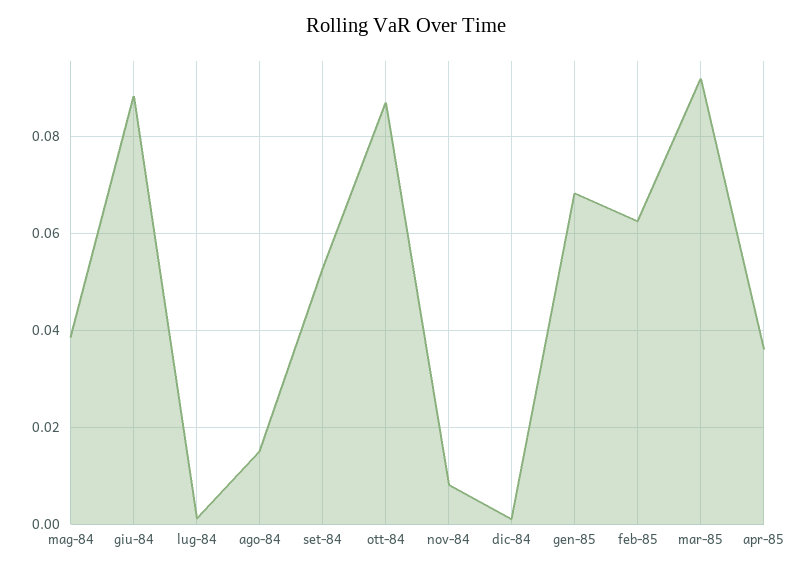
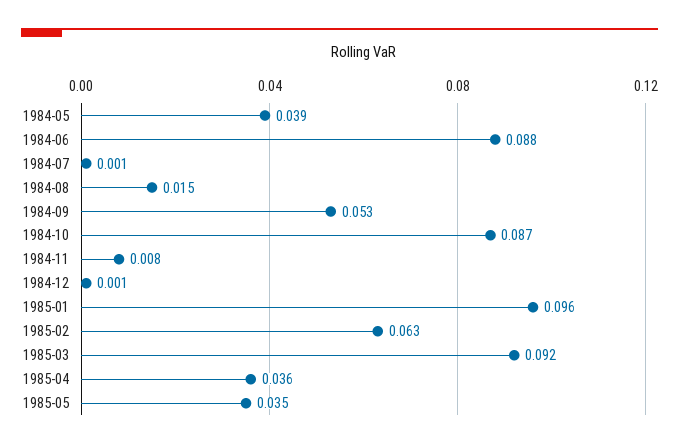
gen-85: 0.068 -> 0.096
1985-05: none -> 0.035

